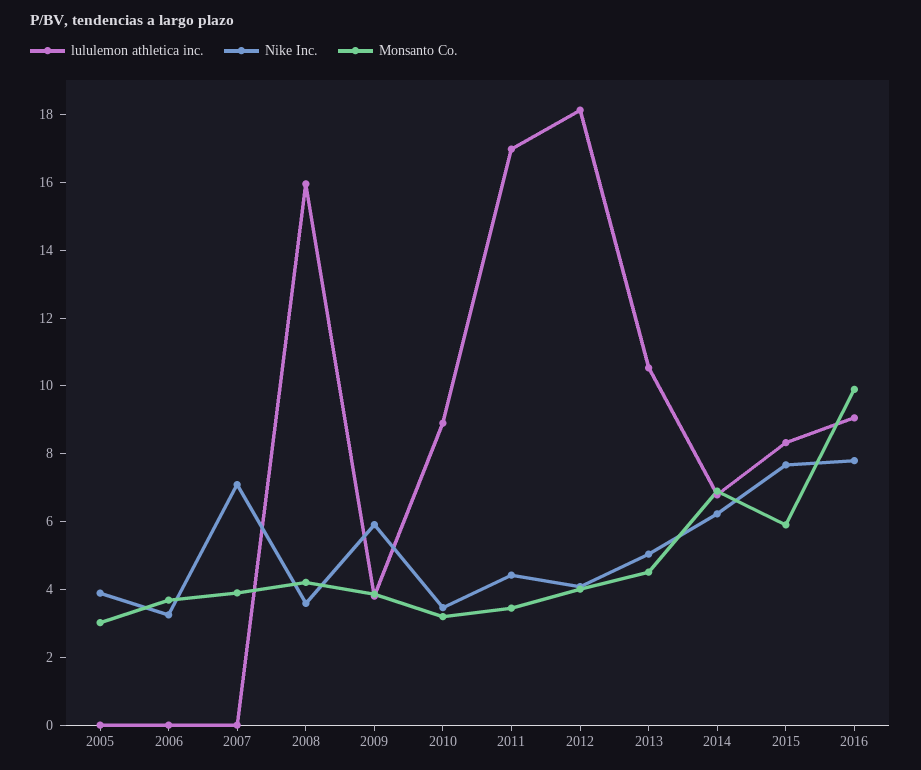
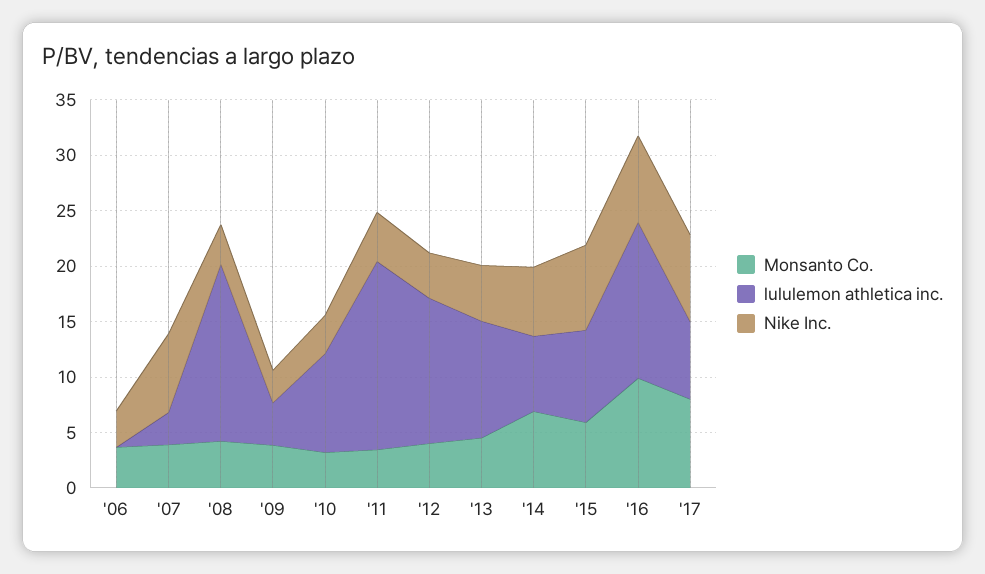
lululemon athletica inc., 2005: 0 -> none
Nike Inc., 2005: 4 -> none
Monsanto Co., 2005: 3 -> none
lululemon athletica inc., 2007: 0 -> 3
Nike Inc., 2009: 6 -> 3
lululemon athletica inc., 2012: 18 -> 13
lululemon athletica inc., 2016: 9 -> 14
Monsanto Co., '17: none -> 8
lululemon athletica inc., '17: none -> 7
Nike Inc., '17: none -> 8

